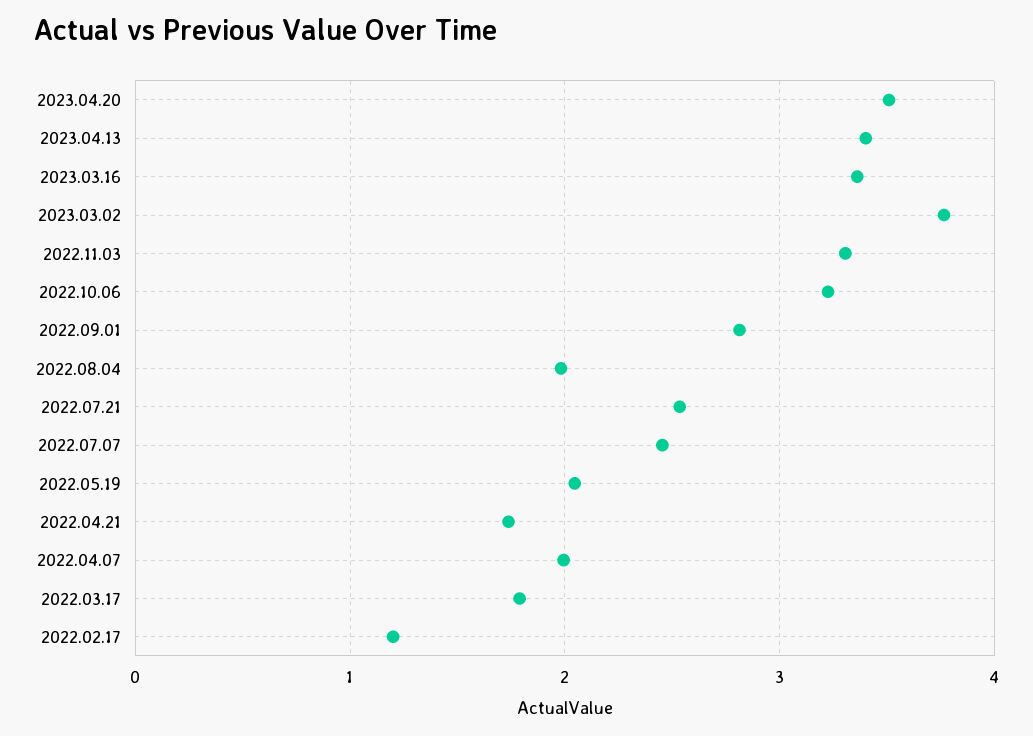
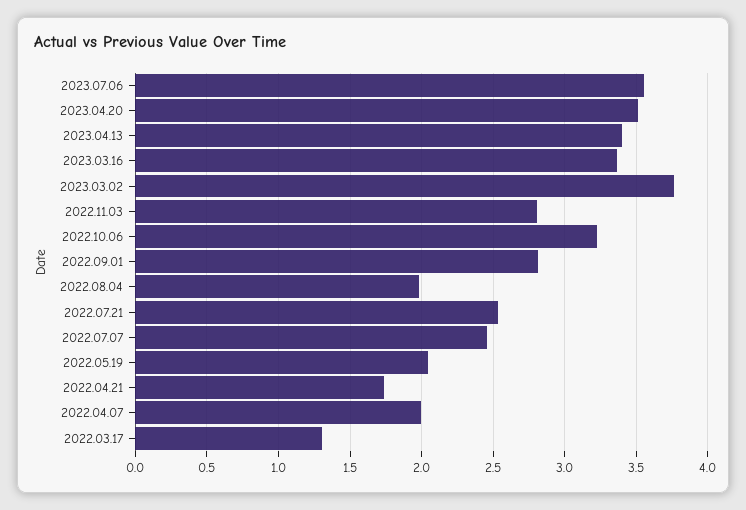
2022.11.03: 3.3 -> 2.8
2022.03.17: 1.8 -> 1.3
2022.02.17: 1.2 -> none
2023.07.06: none -> 3.55

